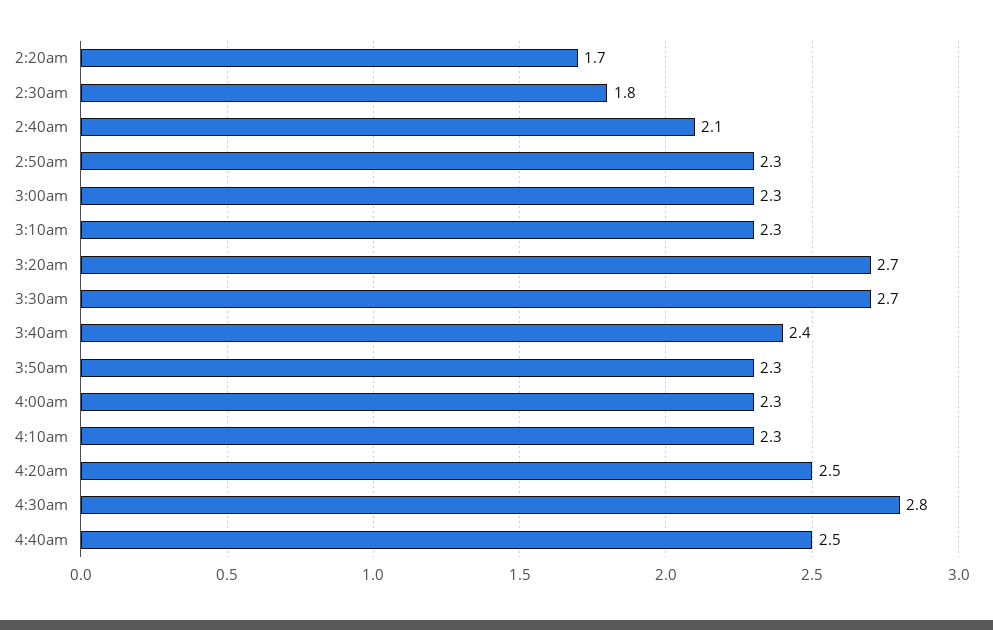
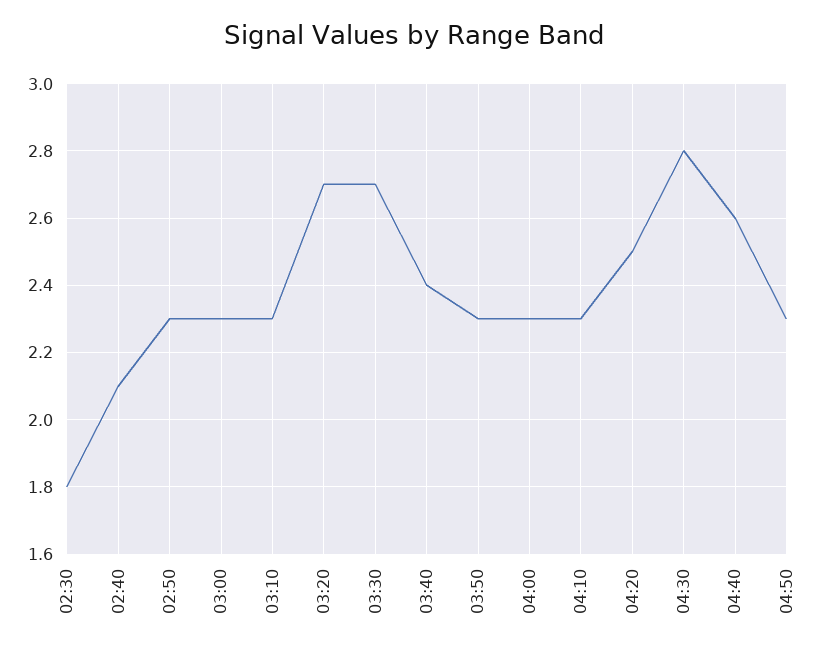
2:20am: 1.7 -> none
4:40am: 2.5 -> 2.6
04:50: none -> 2.3

